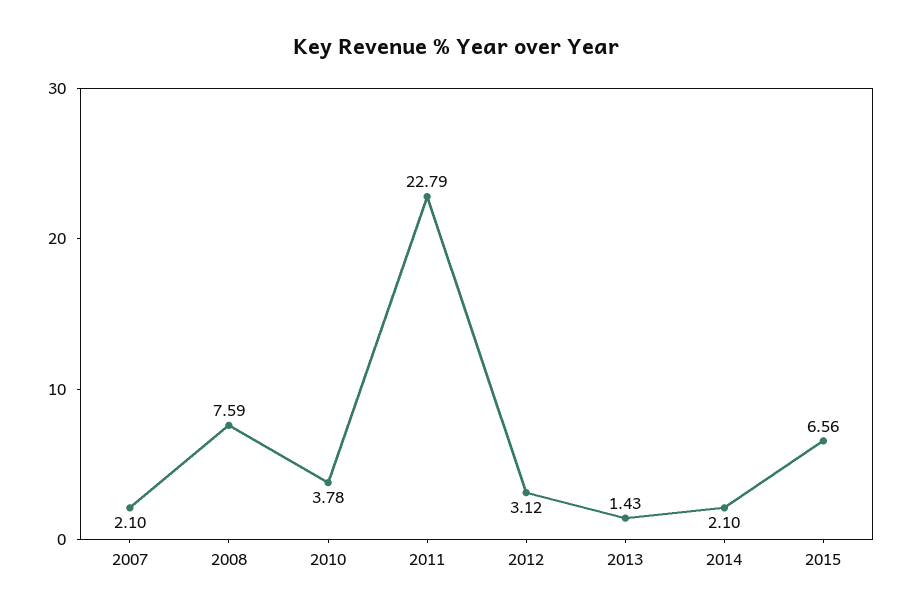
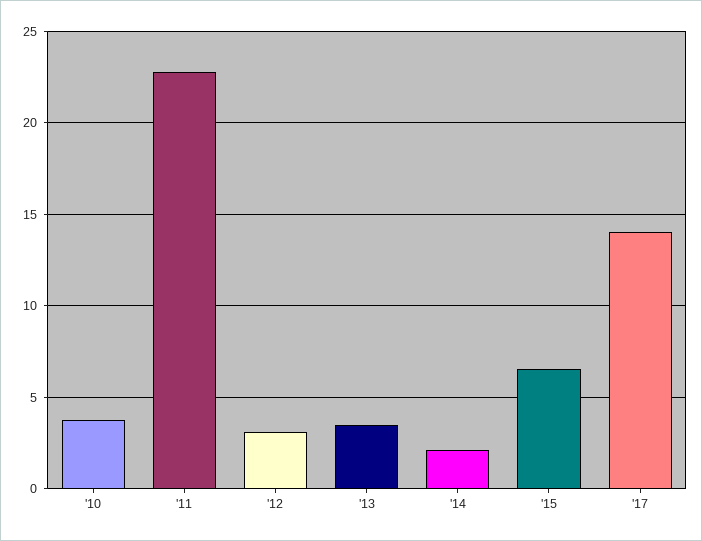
2007: 2.1 -> none
2008: 7.59 -> none
2013: 1.43 -> 3.5
'17: none -> 14

